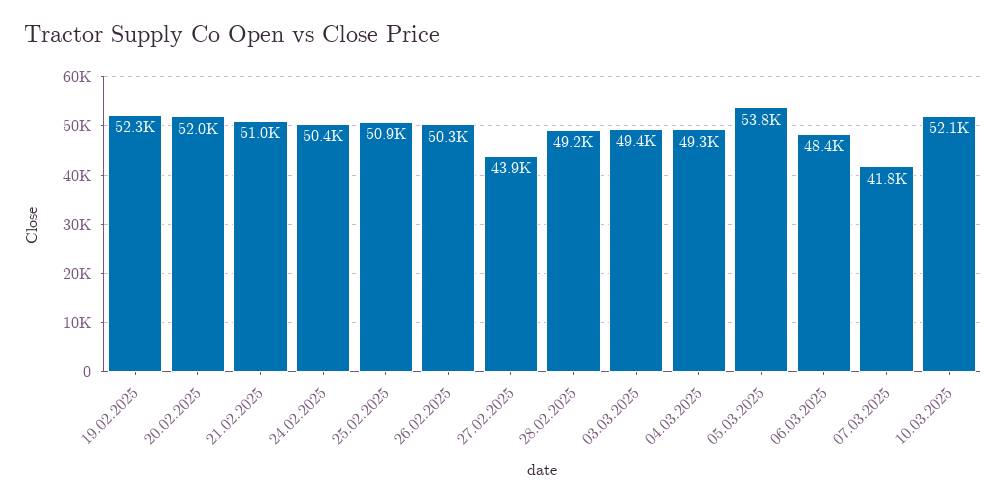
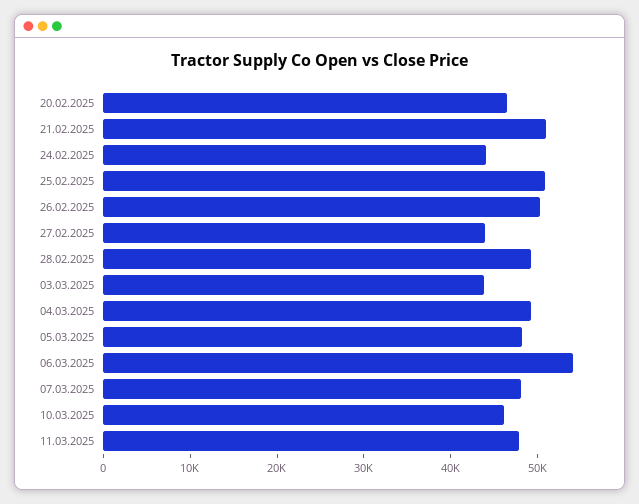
19.02.2025: 52300 -> none
20.02.2025: 52000 -> 46000
24.02.2025: 50400 -> 44000
03.03.2025: 49400 -> 44000
05.03.2025: 53800 -> 48000
06.03.2025: 48400 -> 54000
07.03.2025: 41800 -> 48000
10.03.2025: 52100 -> 46000
11.03.2025: none -> 48000

